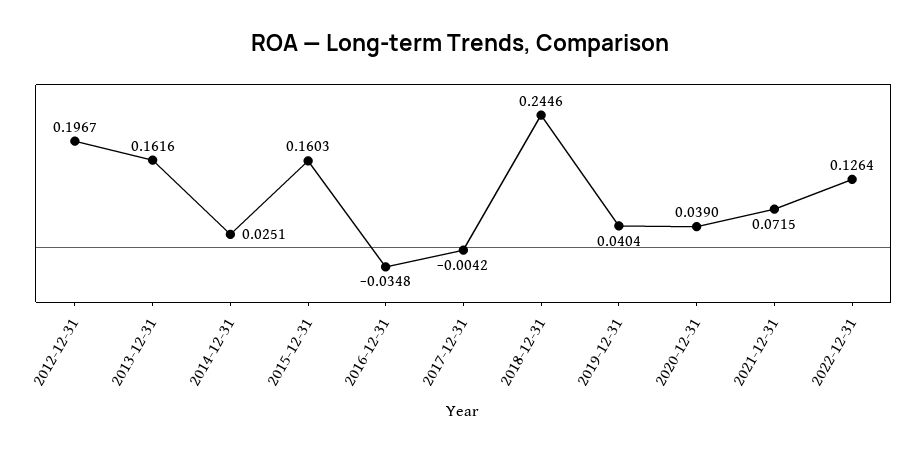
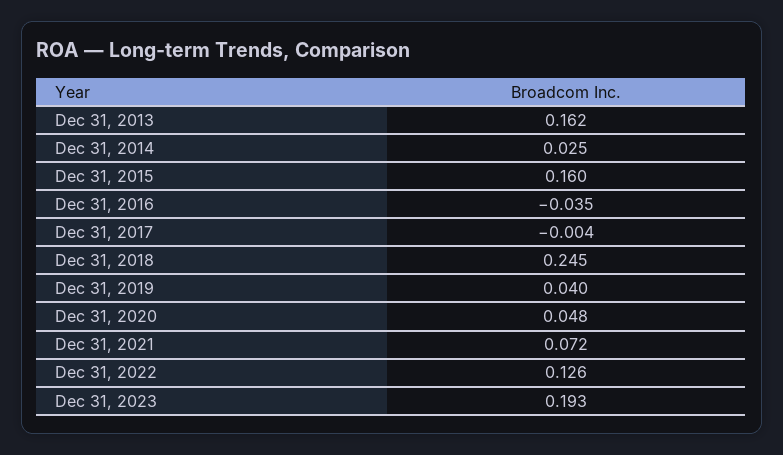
2012-12-31: 0.1967 -> none
2020-12-31: 0.039 -> 0.048
Dec 31, 2023: none -> 0.193

